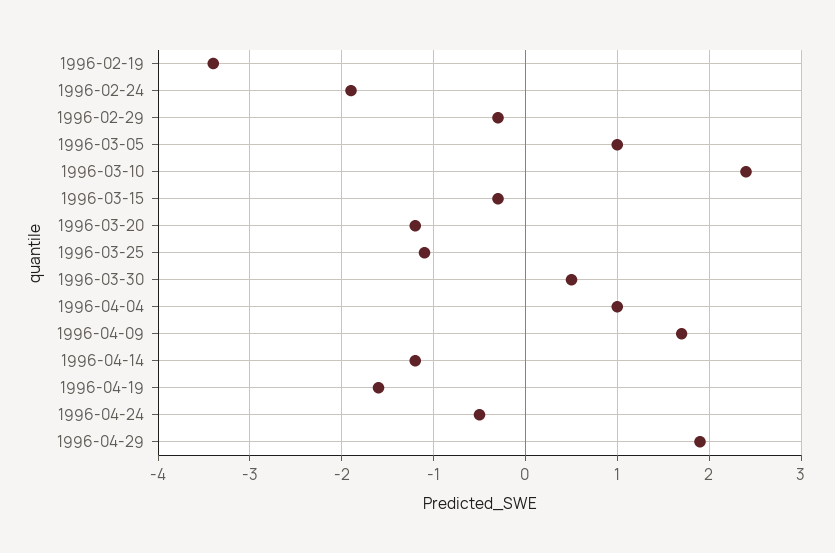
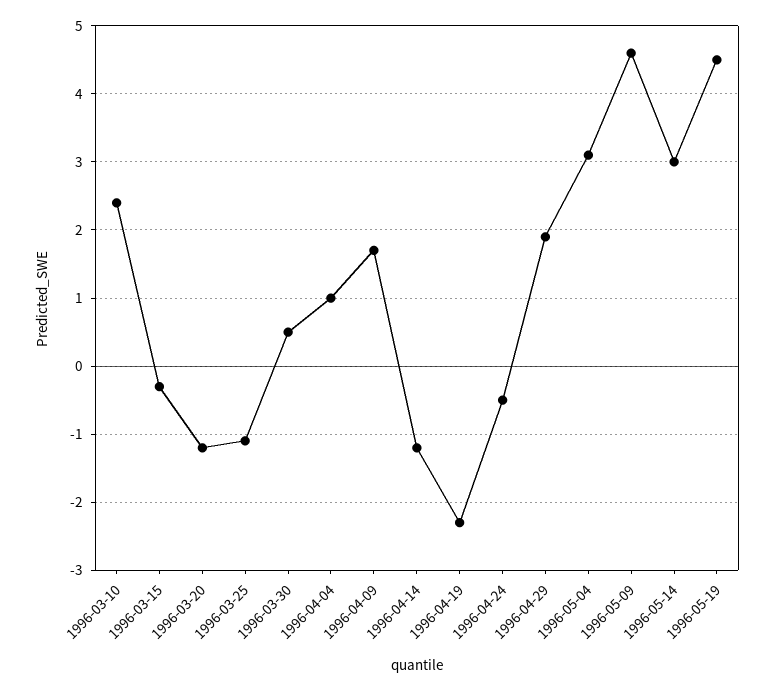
1996-02-19: -3.4 -> none
1996-02-24: -1.9 -> none
1996-02-29: -0.3 -> none
1996-03-05: 1 -> none
1996-04-19: -1.6 -> -2.3
1996-05-04: none -> 3.1
1996-05-09: none -> 4.6
1996-05-14: none -> 3
1996-05-19: none -> 4.5

